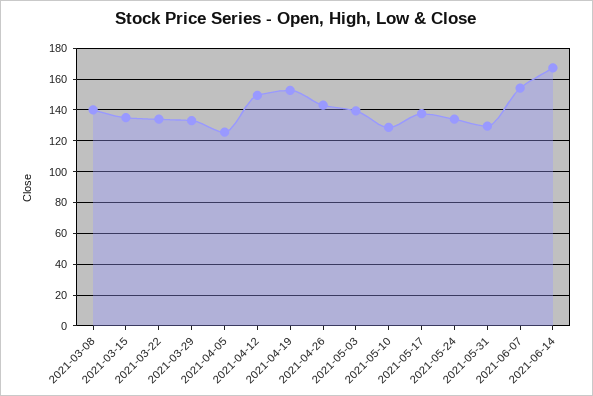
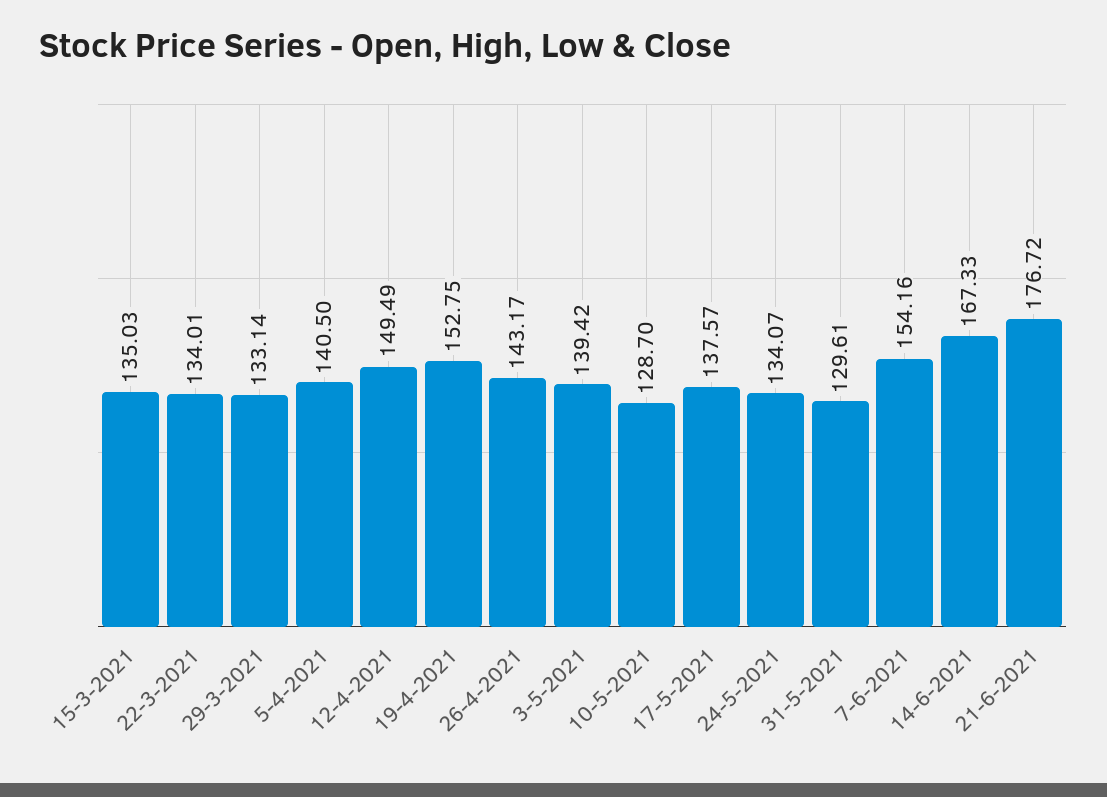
2021-03-08: 140 -> none
2021-04-05: 125 -> 140.5
21-6-2021: none -> 176.72

